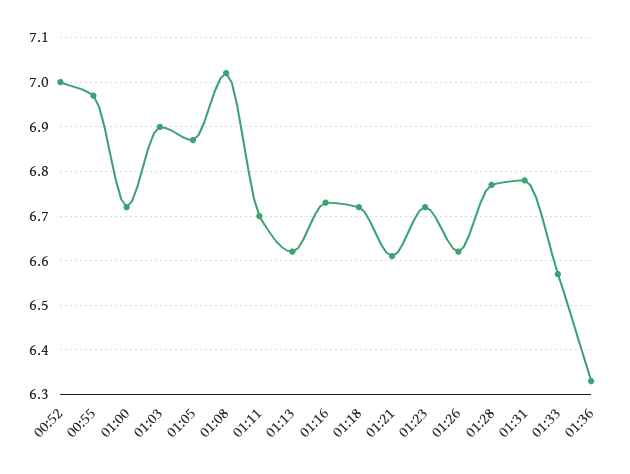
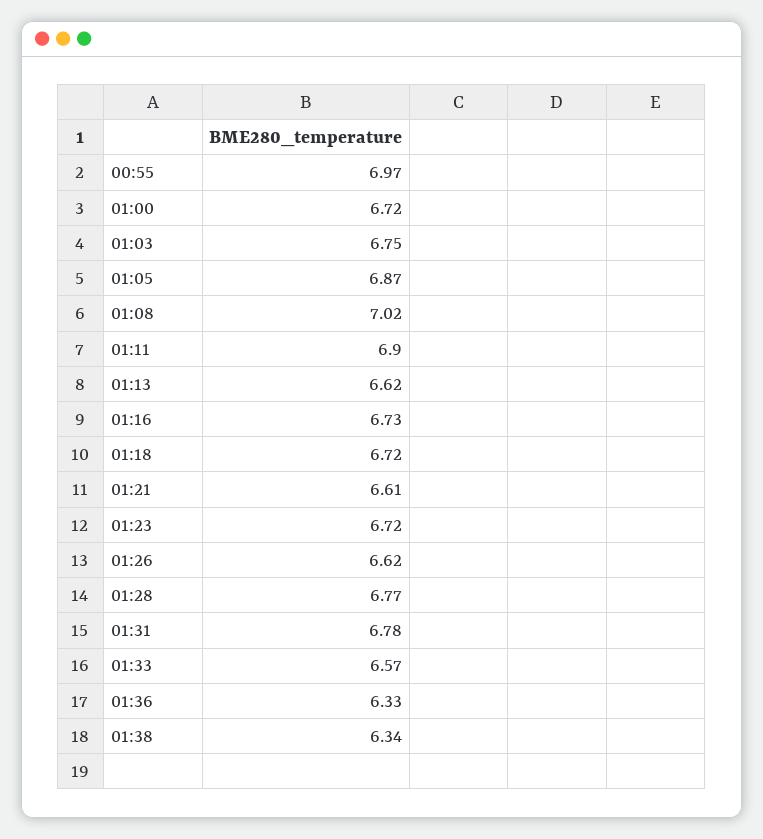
00:52: 7 -> none
01:03: 6.9 -> 6.75
01:11: 6.7 -> 6.9
01:38: none -> 6.34

